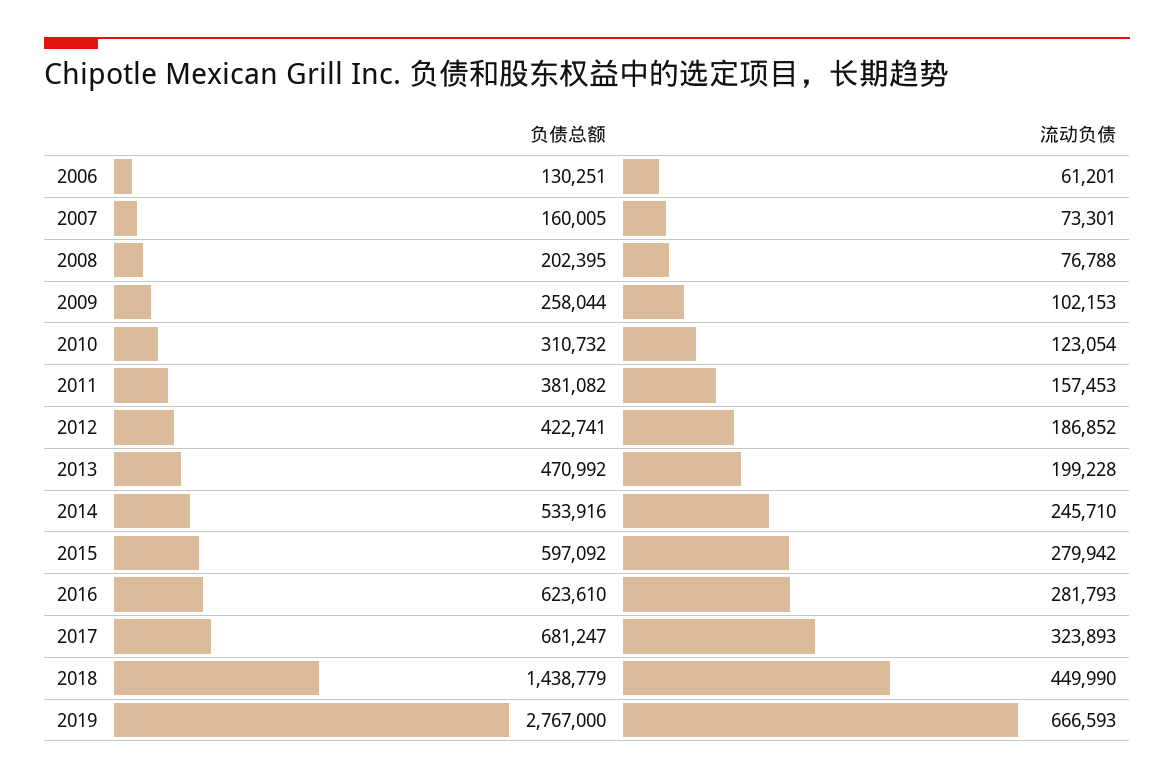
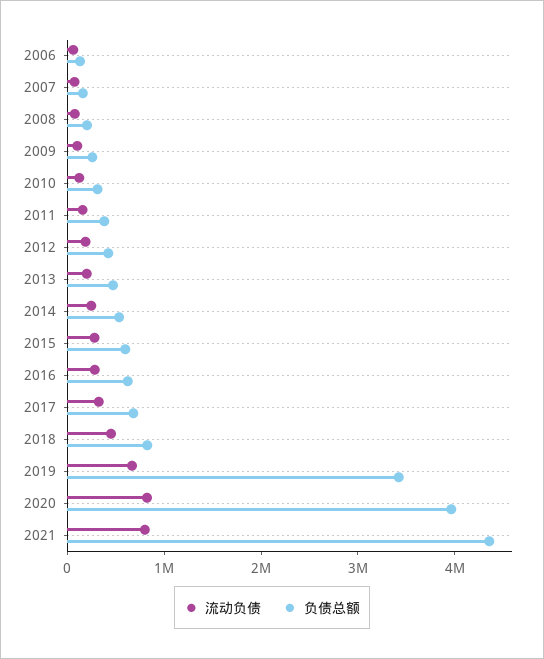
负债总额, 2018: 1438779 -> 800000
负债总额, 2019: 2767000 -> 3400000
流动负债, 2020: none -> 800000
负债总额, 2020: none -> 4000000
流动负债, 2021: none -> 800000
负债总额, 2021: none -> 4400000

